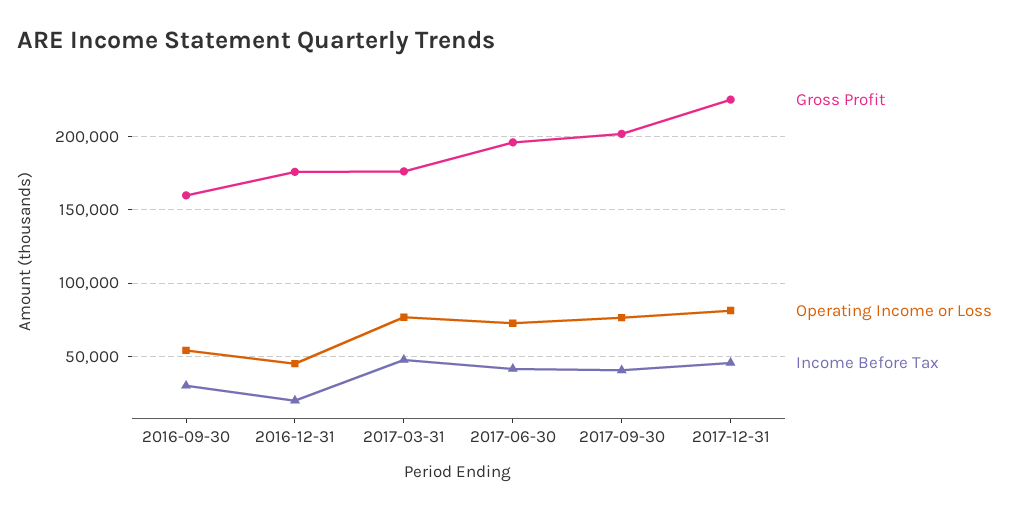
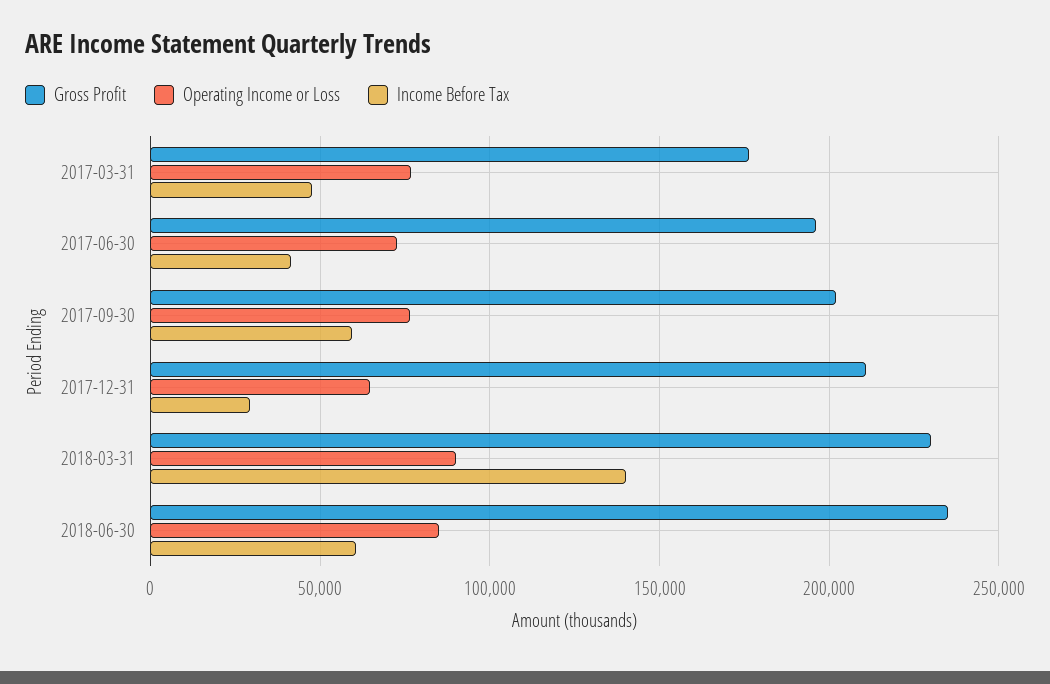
Gross Profit, 2016-09-30: 160000 -> none
Operating Income or Loss, 2016-09-30: 55000 -> none
Income Before Tax, 2016-09-30: 30000 -> none
Gross Profit, 2016-12-31: 175000 -> none
Operating Income or Loss, 2016-12-31: 45000 -> none
Income Before Tax, 2016-12-31: 20000 -> none
Income Before Tax, 2017-09-30: 40000 -> 60000
Gross Profit, 2017-12-31: 225000 -> 210000
Operating Income or Loss, 2017-12-31: 80000 -> 65000
Income Before Tax, 2017-12-31: 45000 -> 30000
Gross Profit, 2018-03-31: none -> 230000
Operating Income or Loss, 2018-03-31: none -> 90000
Income Before Tax, 2018-03-31: none -> 140000
Gross Profit, 2018-06-30: none -> 235000
Operating Income or Loss, 2018-06-30: none -> 85000
Income Before Tax, 2018-06-30: none -> 60000

